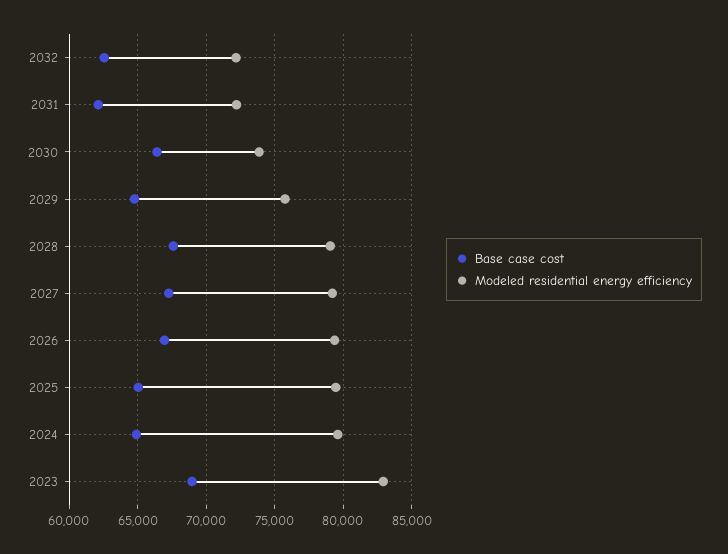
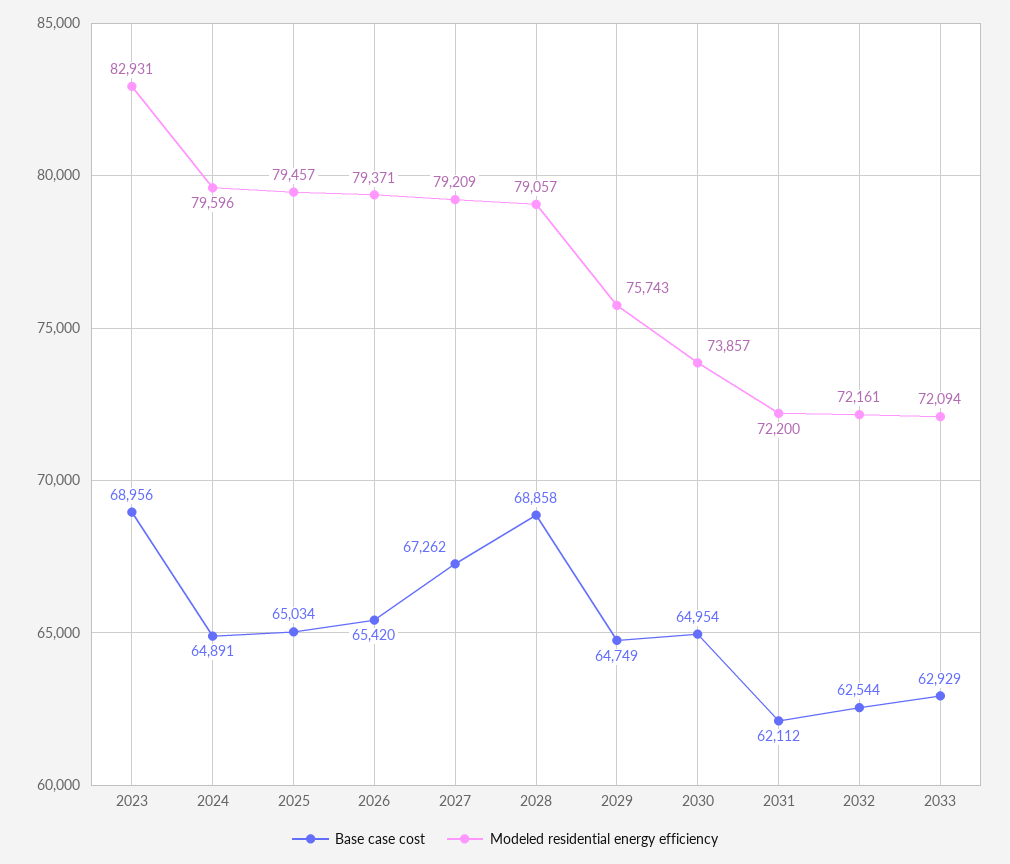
Base case cost, 2030: 66500 -> 64954
Base case cost, 2028: 67500 -> 68858
Base case cost, 2026: 67000 -> 65420
Base case cost, 2033: none -> 62929
Modeled residential energy efficiency, 2033: none -> 72094

